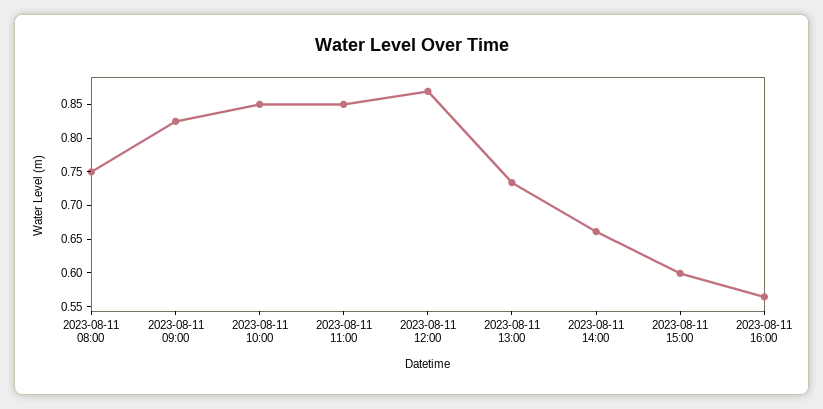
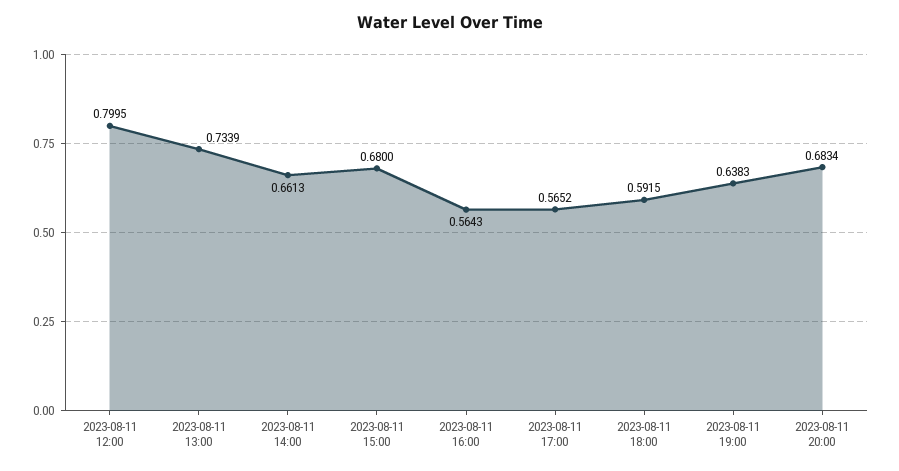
2023-08-11 08:00: 0.75 -> none
2023-08-11 09:00: 0.825 -> none
2023-08-11 10:00: 0.85 -> none
2023-08-11 11:00: 0.85 -> none
2023-08-11 12:00: 0.875 -> 0.7995
2023-08-11 15:00: 0.6 -> 0.68
2023-08-11 17:00: none -> 0.5652
2023-08-11 18:00: none -> 0.5915
2023-08-11 19:00: none -> 0.6383
2023-08-11 20:00: none -> 0.6834

